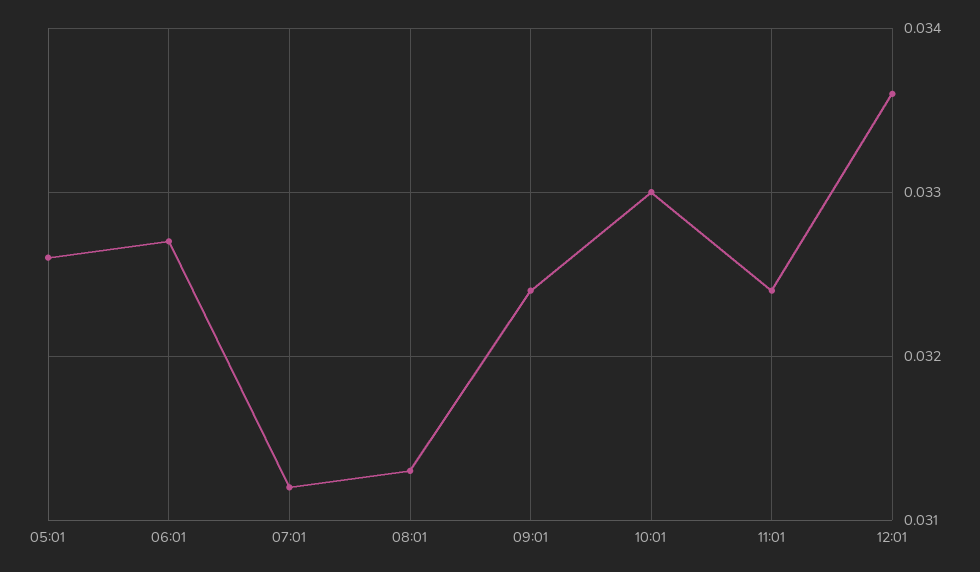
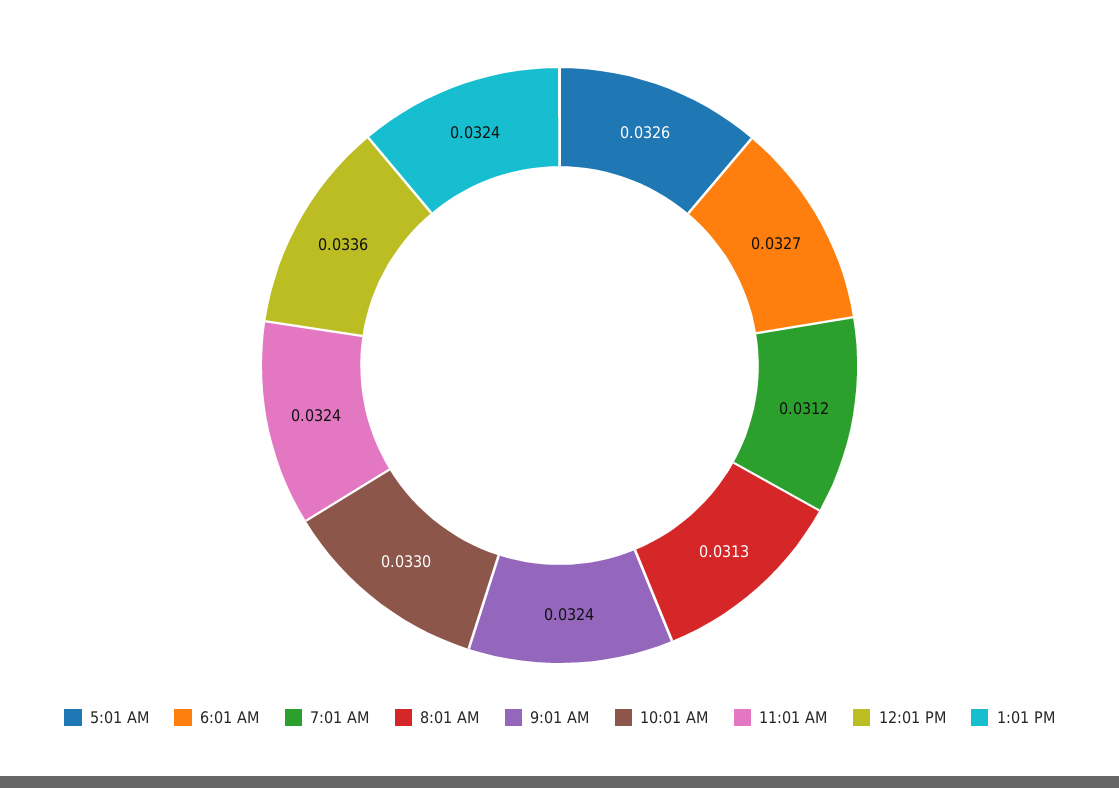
1:01 PM: none -> 0.0324

